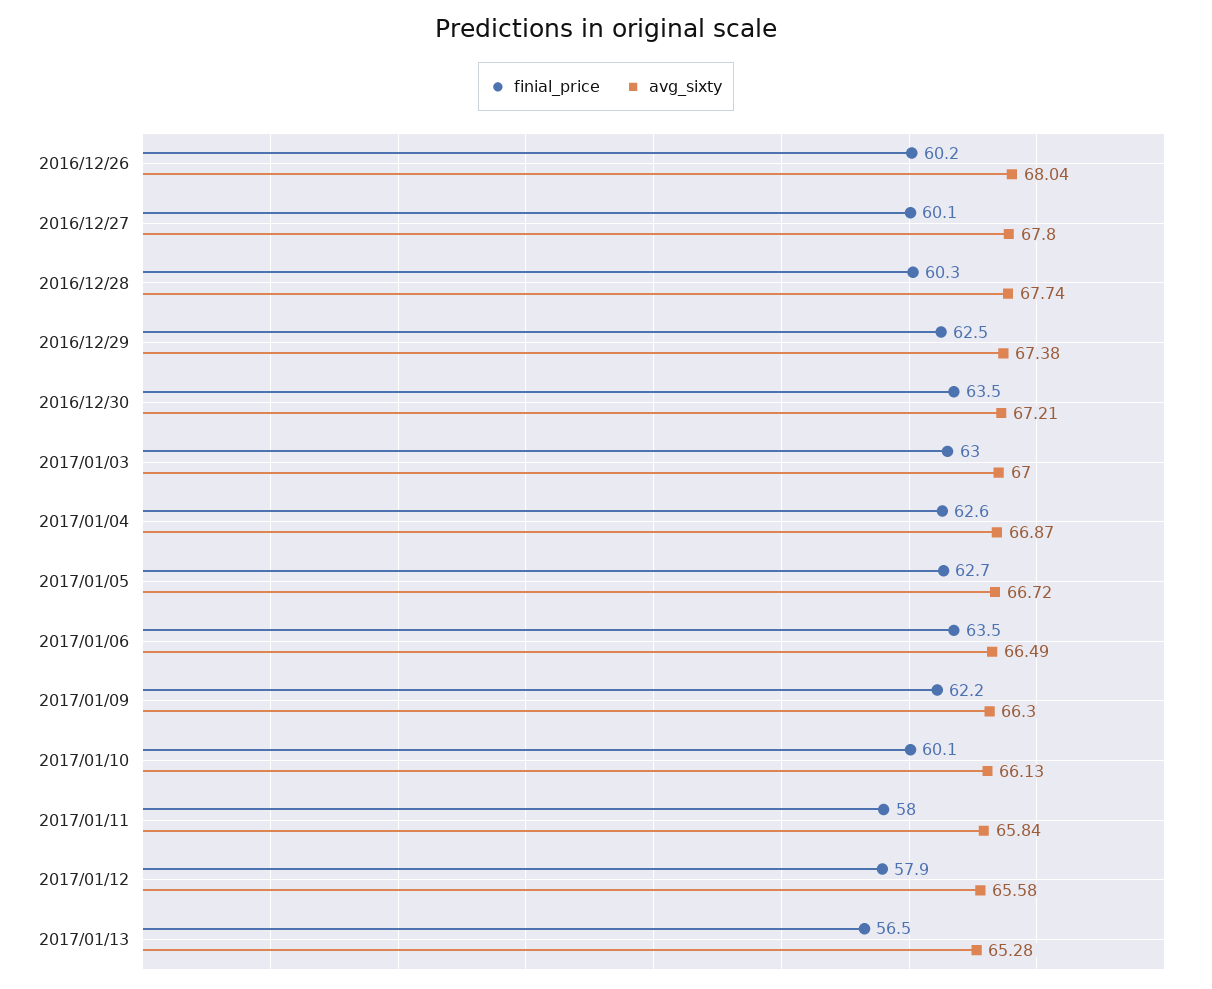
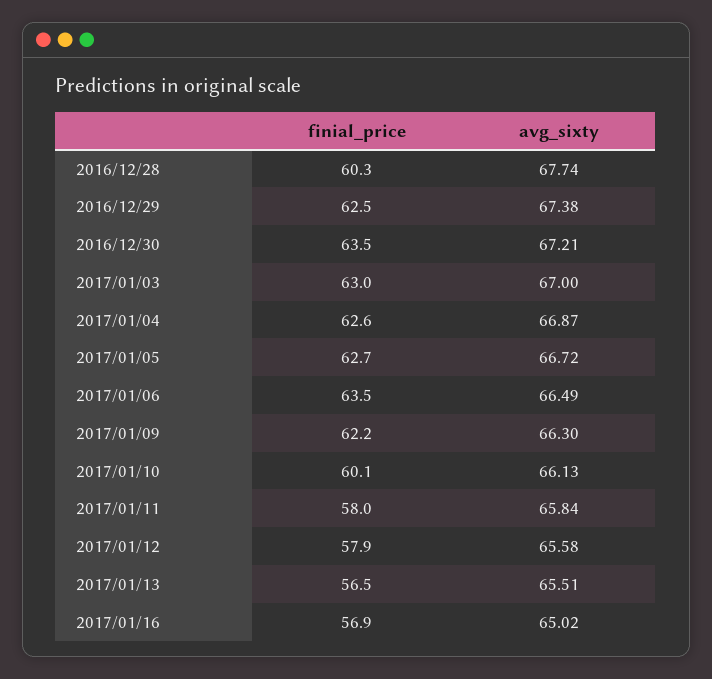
finial_price, 2016/12/26: 60.2 -> none
avg_sixty, 2016/12/26: 68.04 -> none
finial_price, 2016/12/27: 60.1 -> none
avg_sixty, 2016/12/27: 67.8 -> none
avg_sixty, 2017/01/13: 65.28 -> 65.51
finial_price, 2017/01/16: none -> 56.9
avg_sixty, 2017/01/16: none -> 65.02

